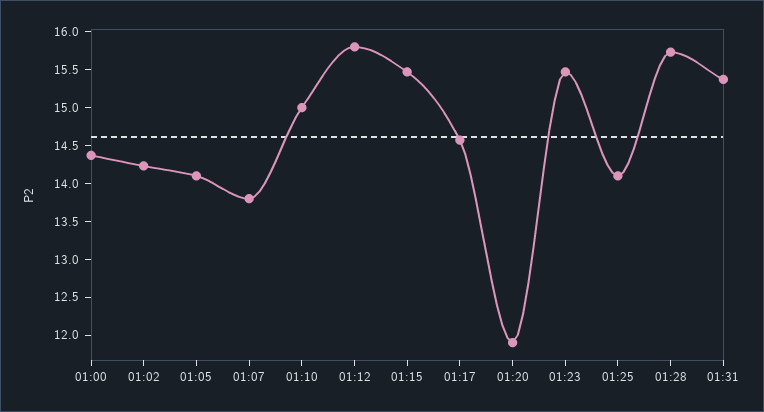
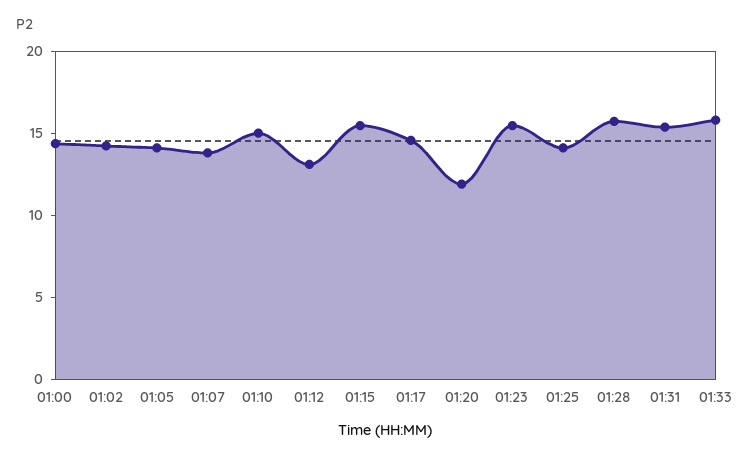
01:12: 15.75 -> 13
01:33: none -> 16

